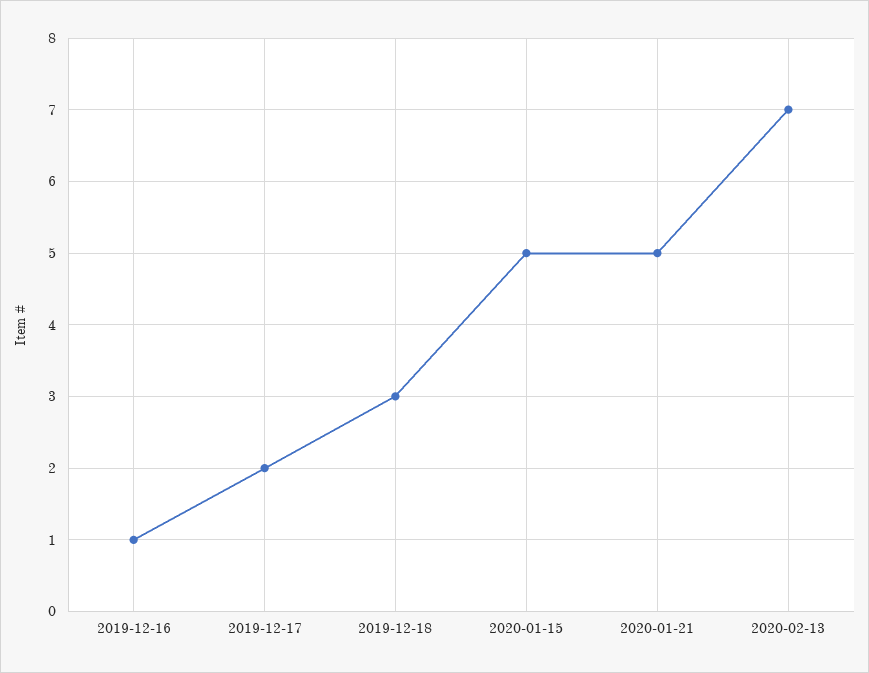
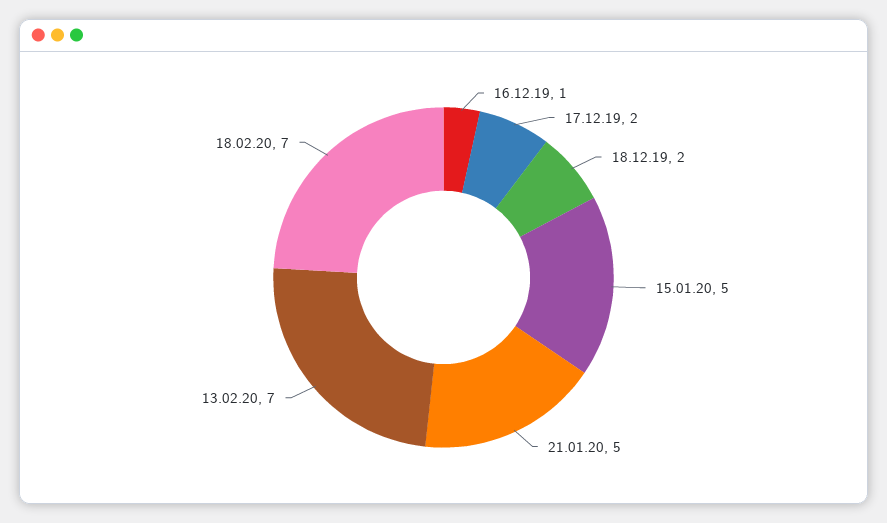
2019-12-18: 3 -> 2
18.02.20: none -> 7

